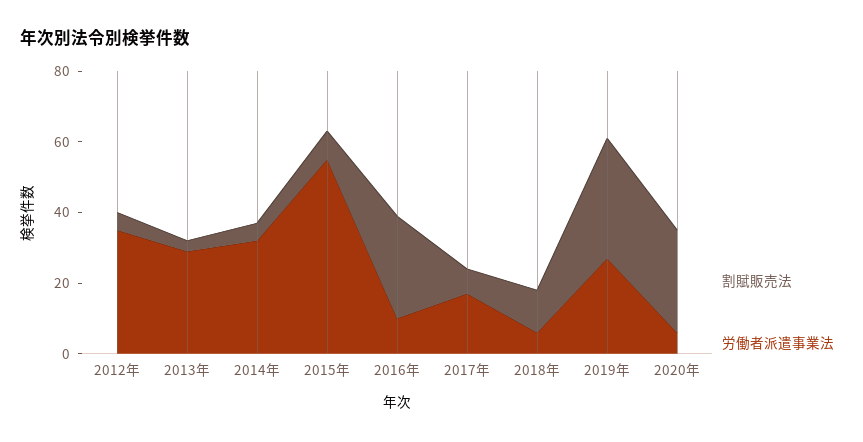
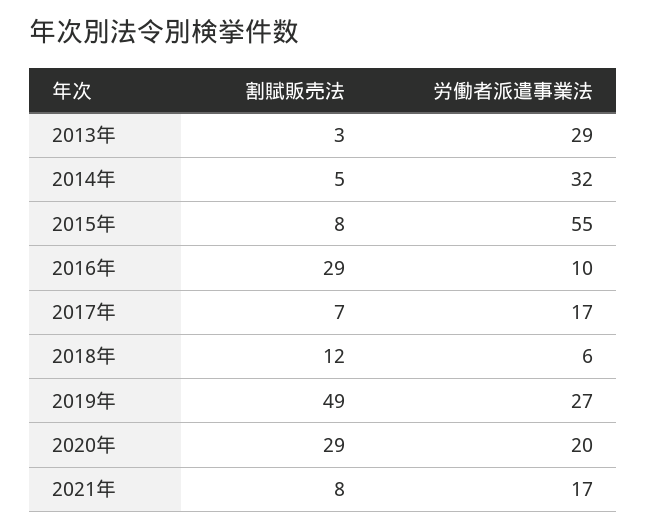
割賦販売法, 2012年: 5 -> none
労働者派遣事業法, 2012年: 35 -> none
割賦販売法, 2019年: 35 -> 49
労働者派遣事業法, 2020年: 5 -> 20
割賦販売法, 2021年: none -> 8
労働者派遣事業法, 2021年: none -> 17

